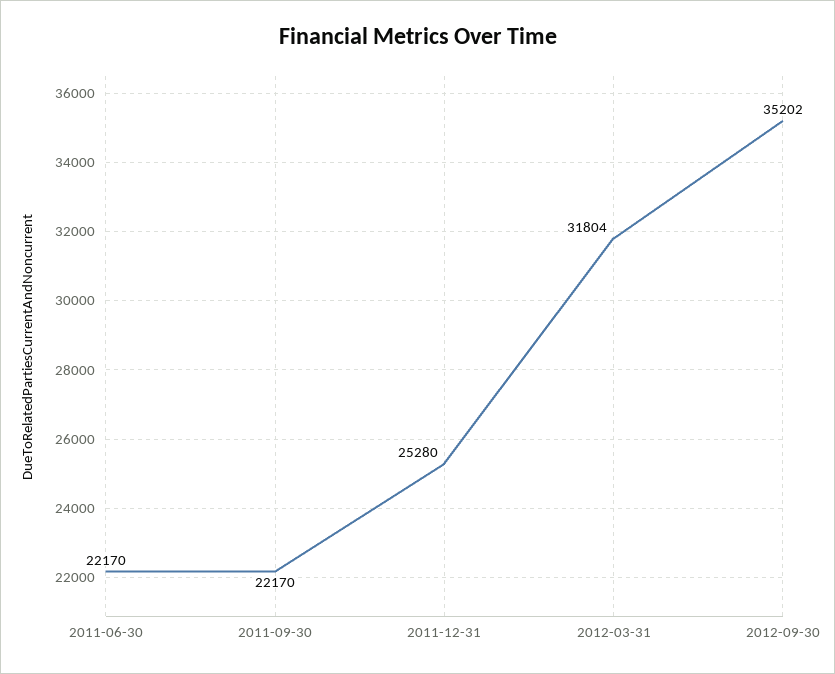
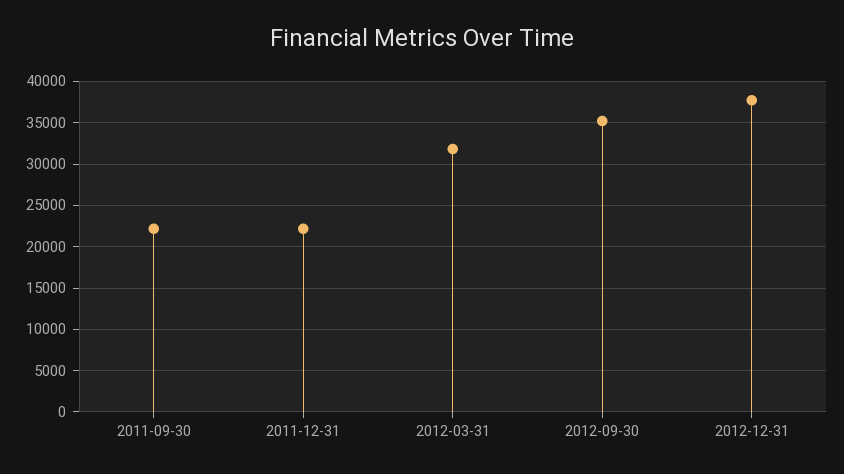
2011-06-30: 22170 -> none
2011-12-31: 25280 -> 22000
2012-12-31: none -> 38000

